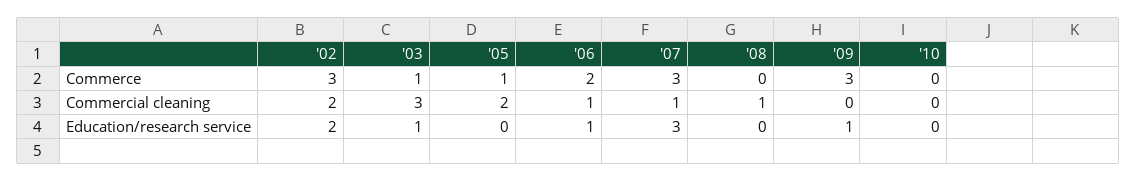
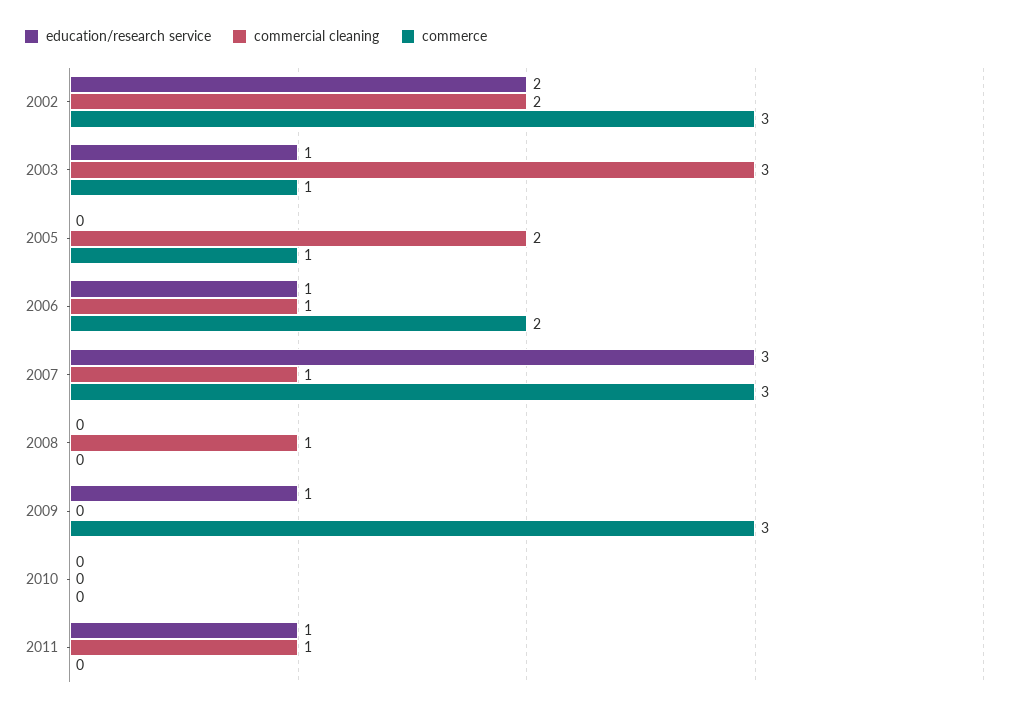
Education/research service, 2011: none -> 1
Commercial cleaning, 2011: none -> 1
Commerce, 2011: none -> 0

